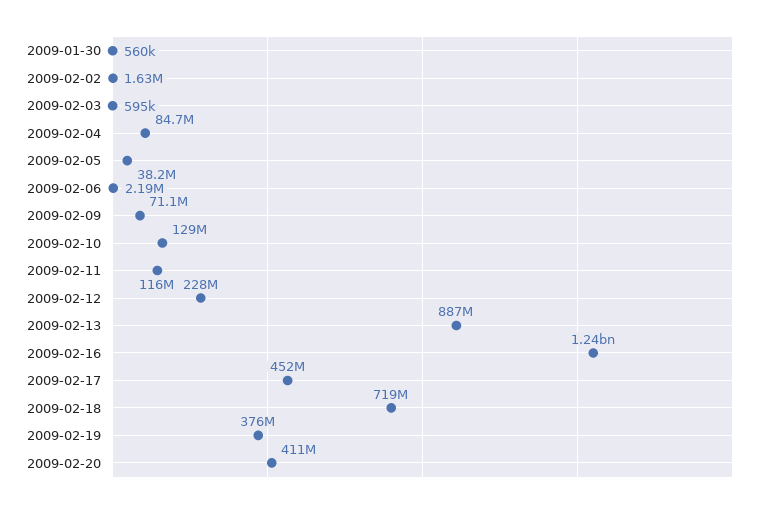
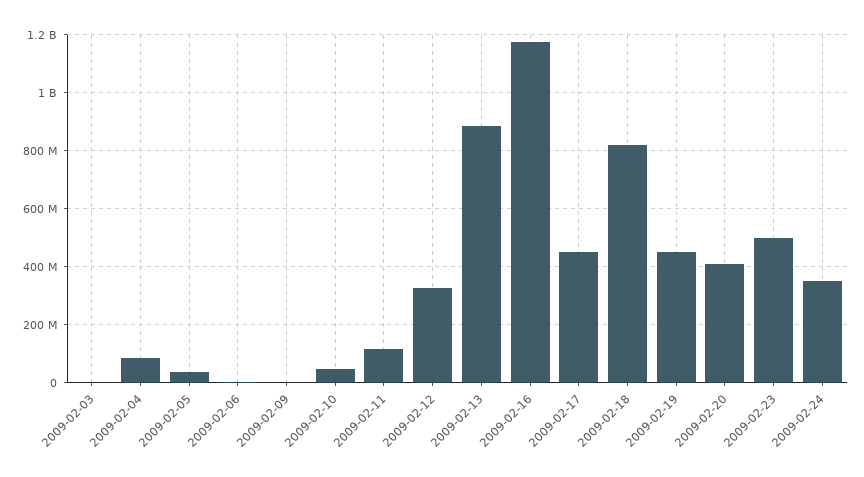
2009-01-30: 560000 -> none
2009-02-02: 1630000 -> none
2009-02-09: 71100000 -> 0
2009-02-10: 129000000 -> 50000000
2009-02-12: 228000000 -> 325000000
2009-02-16: 1240000000 -> 1175000000
2009-02-18: 719000000 -> 825000000
2009-02-19: 376000000 -> 450000000
2009-02-23: none -> 500000000
2009-02-24: none -> 350000000

